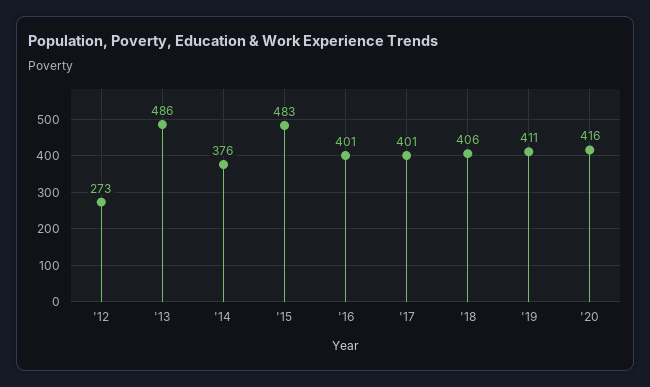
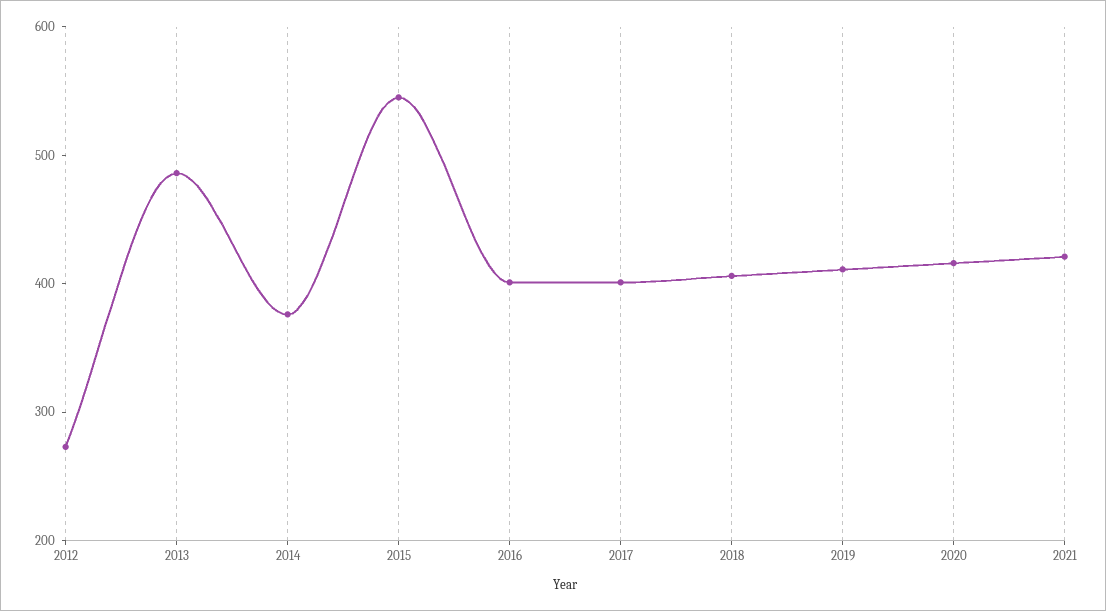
'15: 483 -> 540
2021: none -> 420

